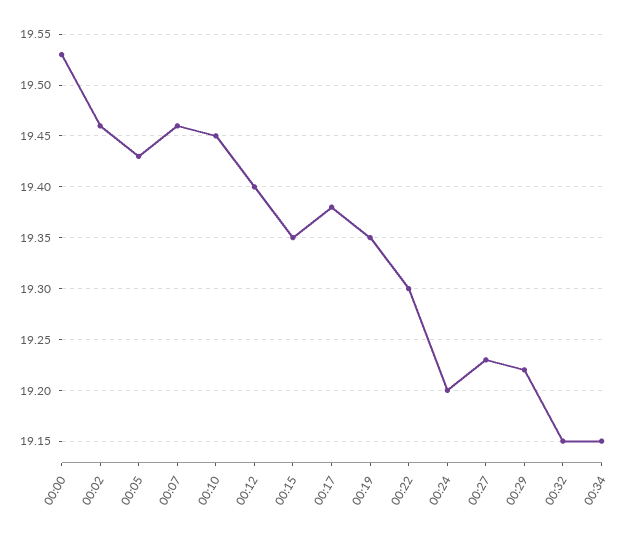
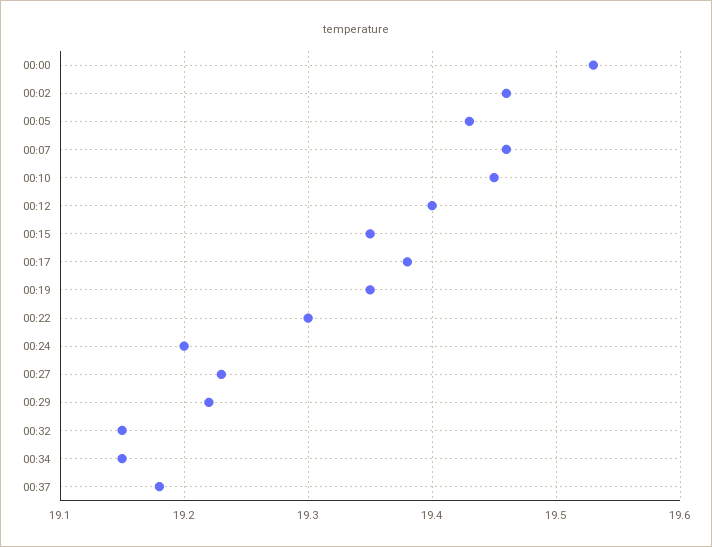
00:37: none -> 19.18

